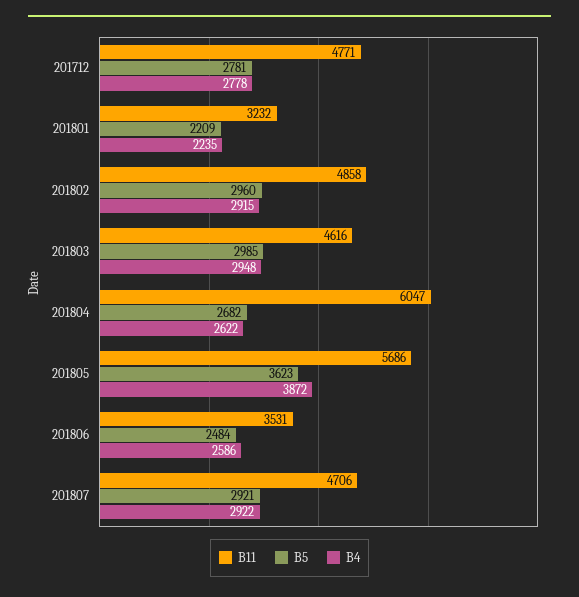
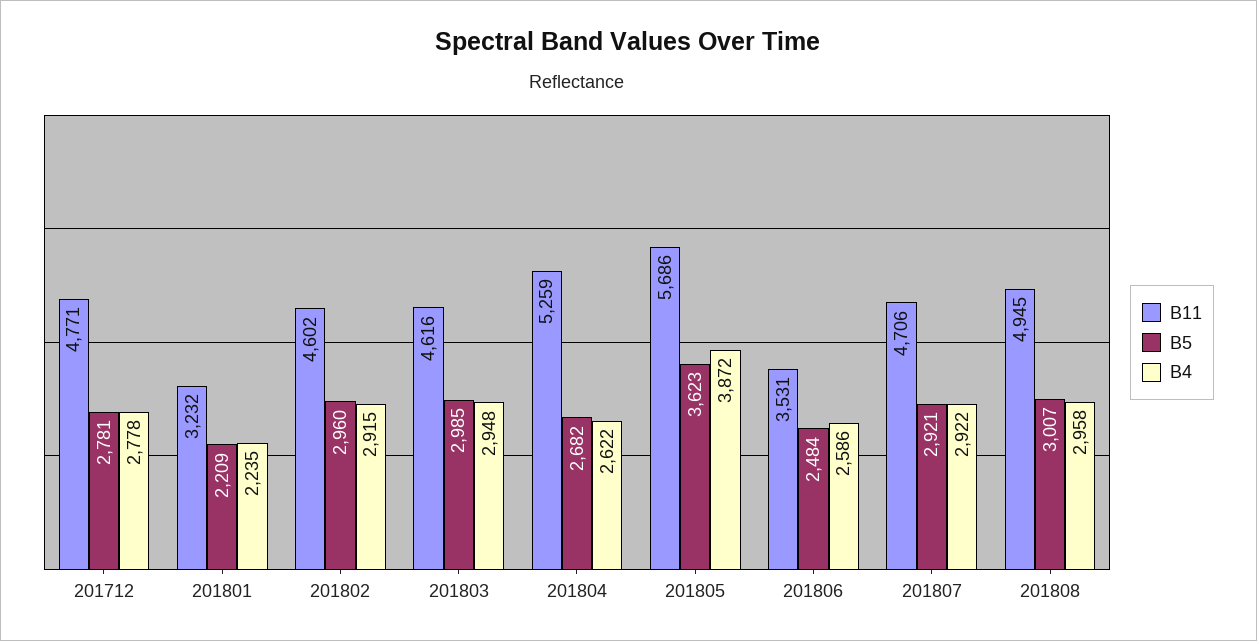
B11, 201802: 4858 -> 4602
B11, 201804: 6047 -> 5259
B11, 201808: none -> 4945
B5, 201808: none -> 3007
B4, 201808: none -> 2958

